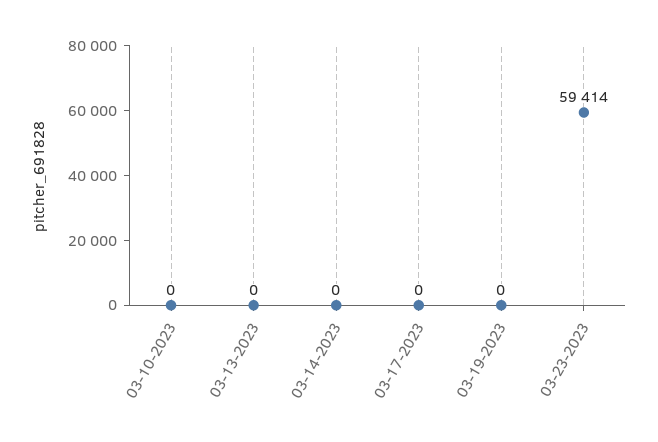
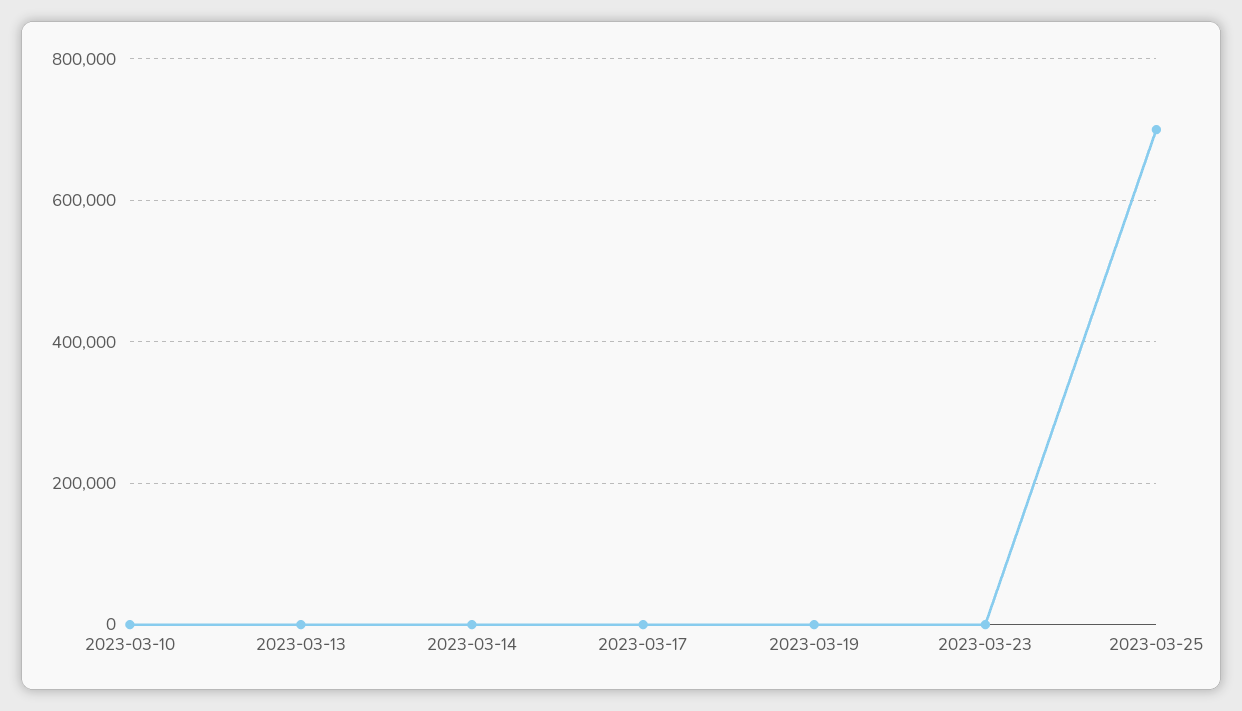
03-23-2023: 59414 -> 0
2023-03-25: none -> 700000

